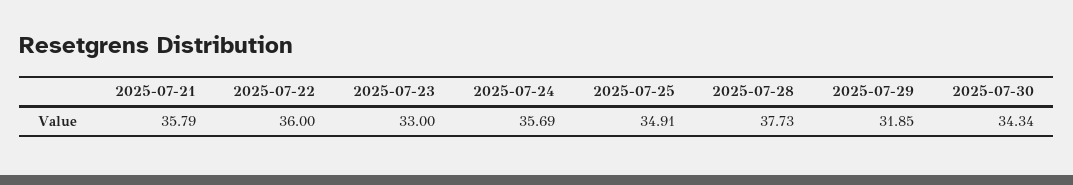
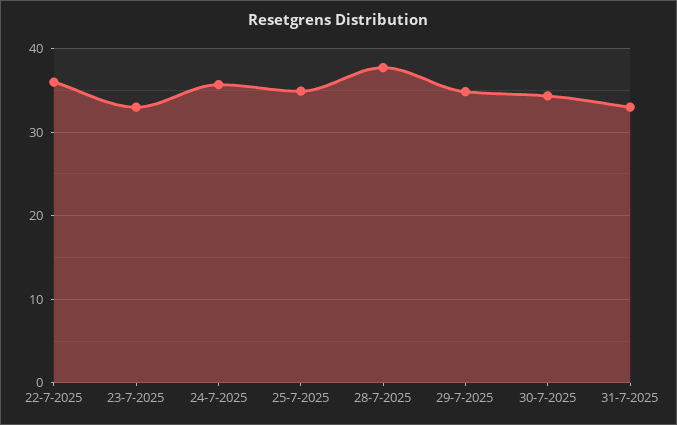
2025-07-21: 35.79 -> none
2025-07-29: 31.85 -> 35
31-7-2025: none -> 33

